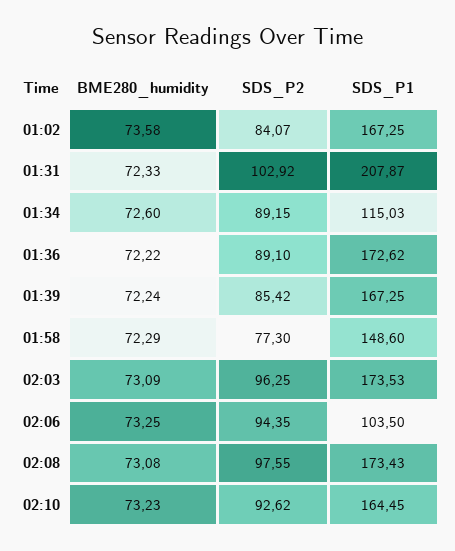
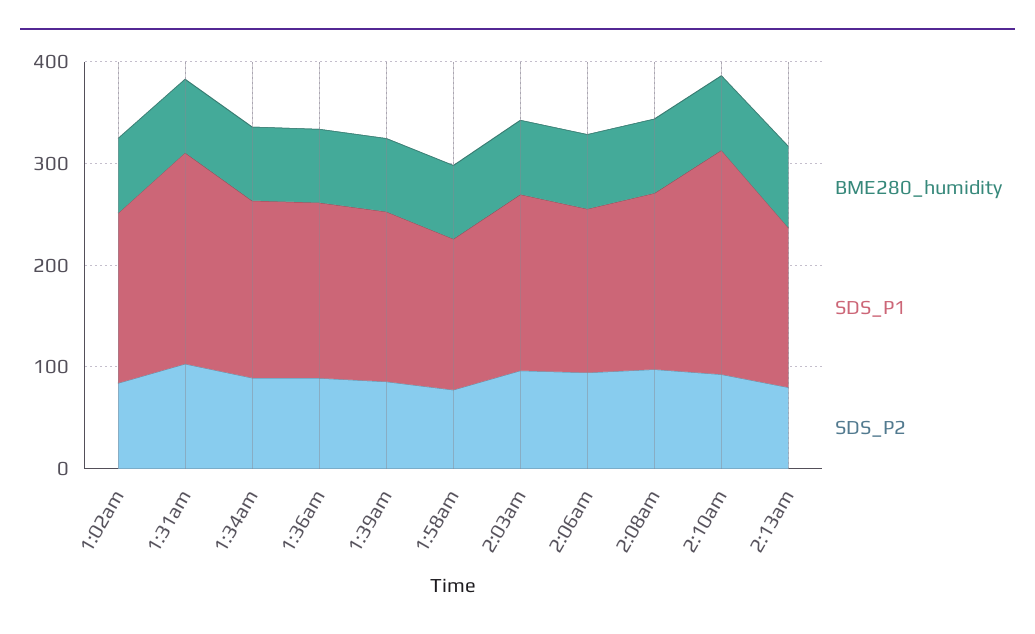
SDS_P1, 01:34: 115.03 -> 180
SDS_P1, 02:06: 103.5 -> 160
SDS_P1, 02:10: 164.45 -> 220
BME280_humidity, 2:13am: none -> 80
SDS_P1, 2:13am: none -> 160
SDS_P2, 2:13am: none -> 80

